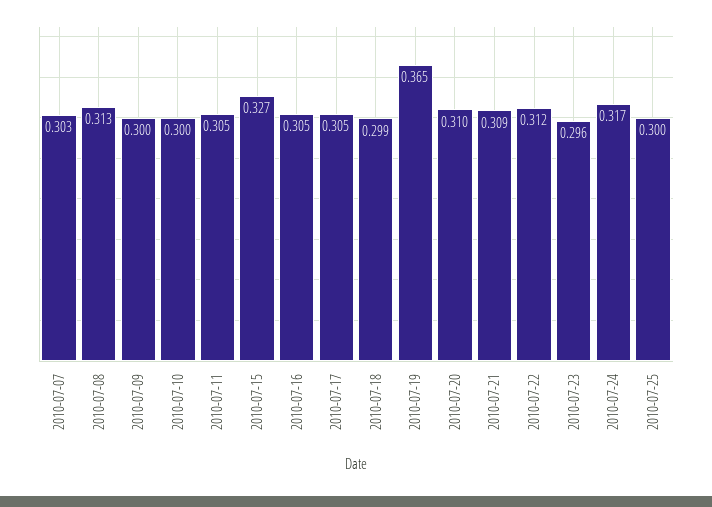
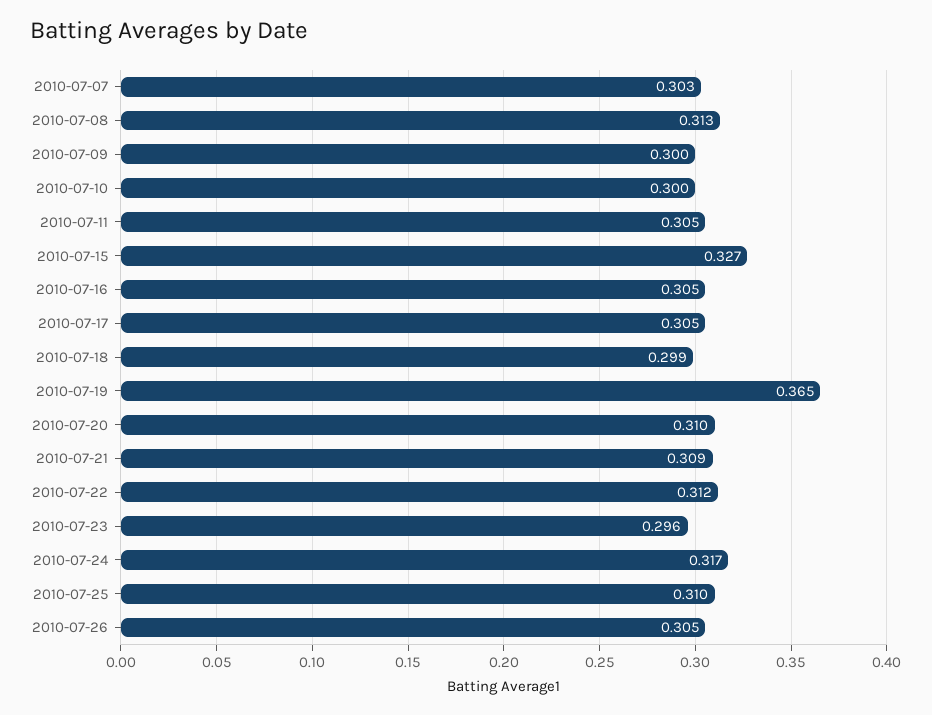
2010-07-25: 0.3 -> 0.31
2010-07-26: none -> 0.305

